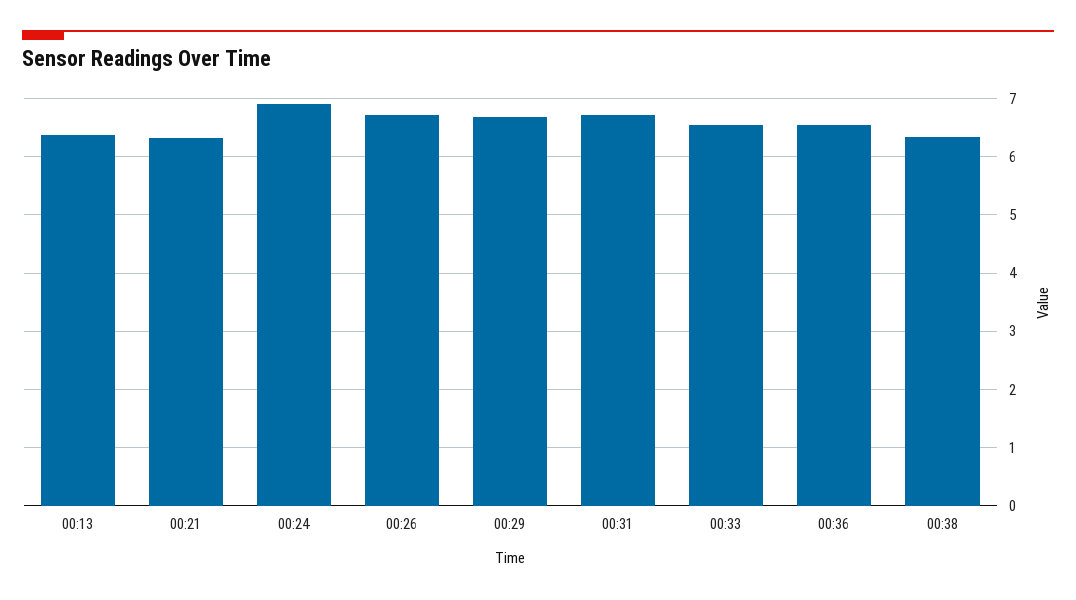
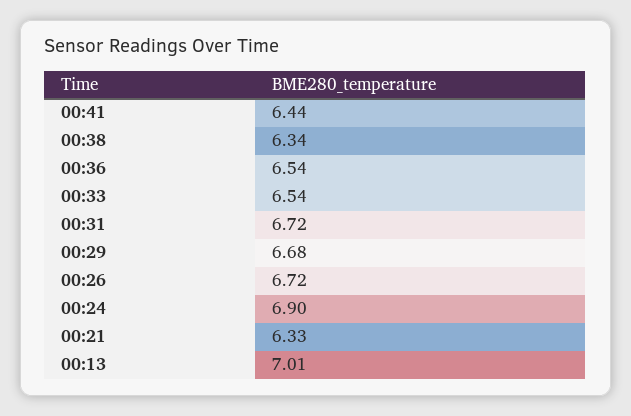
00:13: 6.4 -> 7.01
00:41: none -> 6.44

